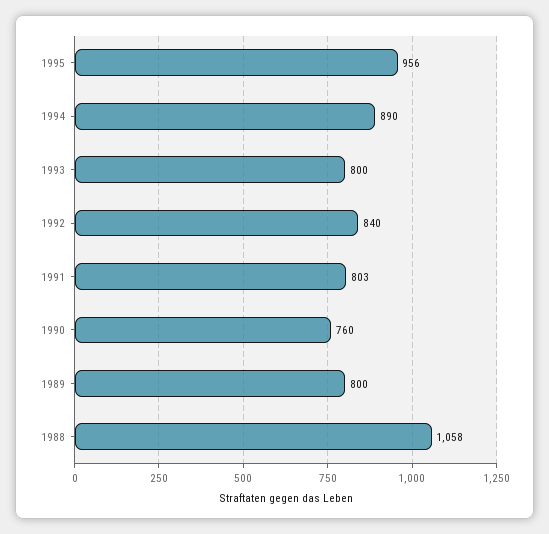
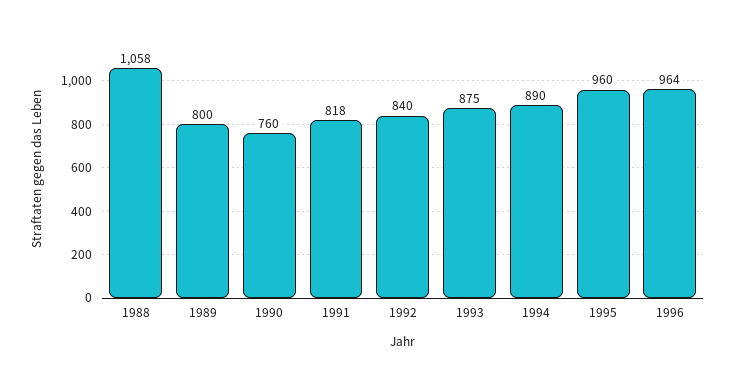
1995: 956 -> 960
1993: 800 -> 875
1991: 803 -> 818
1996: none -> 964

